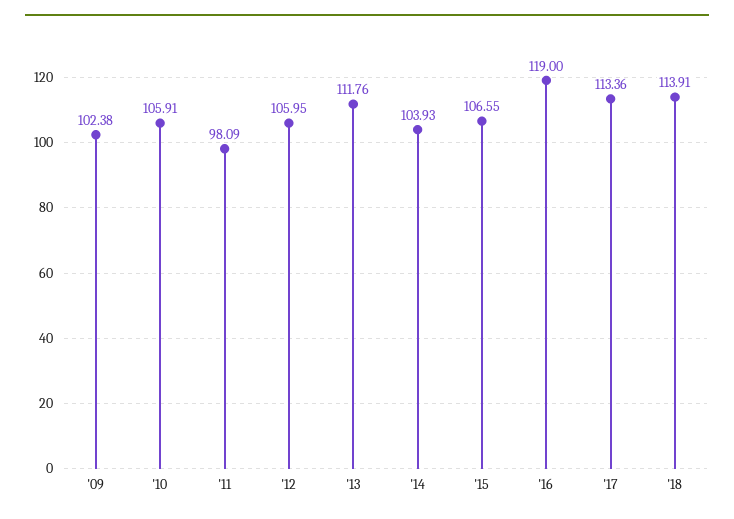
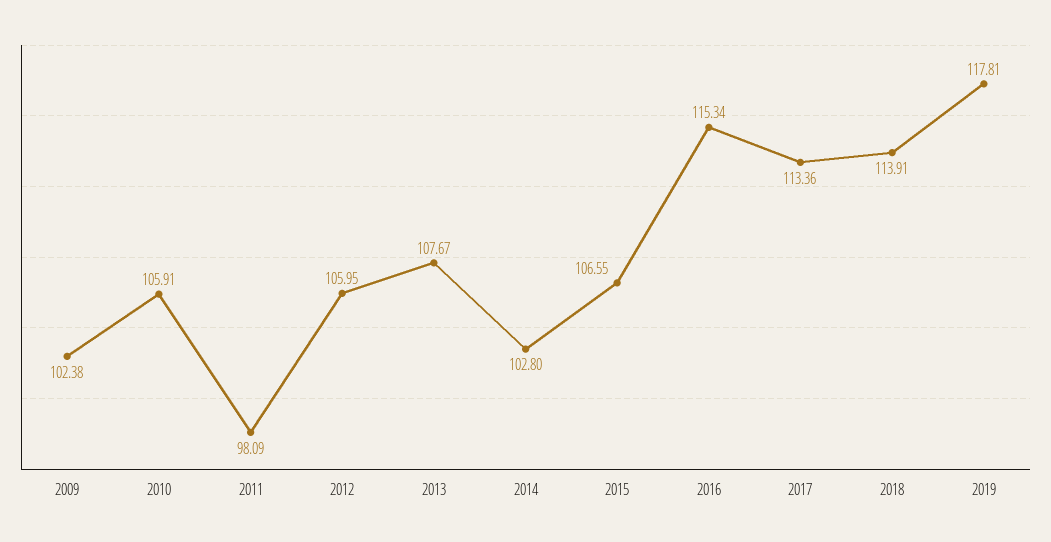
'13: 111.76 -> 107.67
'14: 103.93 -> 102.8
'16: 119 -> 115.34
2019: none -> 117.81

